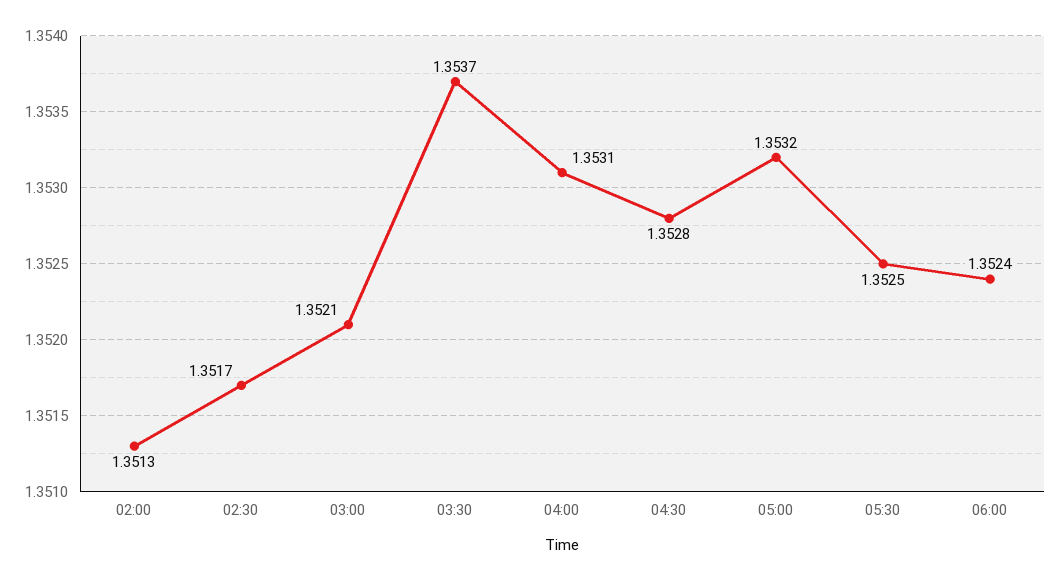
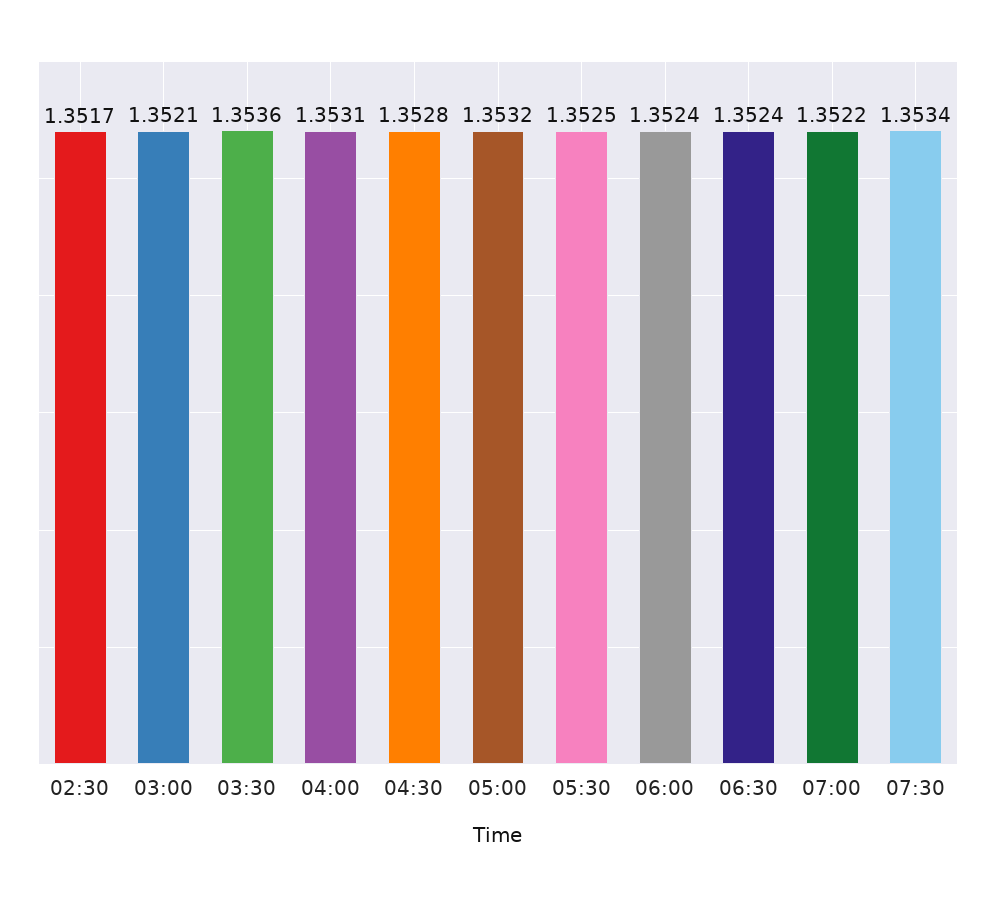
02:00: 1.3513 -> none
03:30: 1.3537 -> 1.3536
06:30: none -> 1.3524
07:00: none -> 1.3522
07:30: none -> 1.3534

